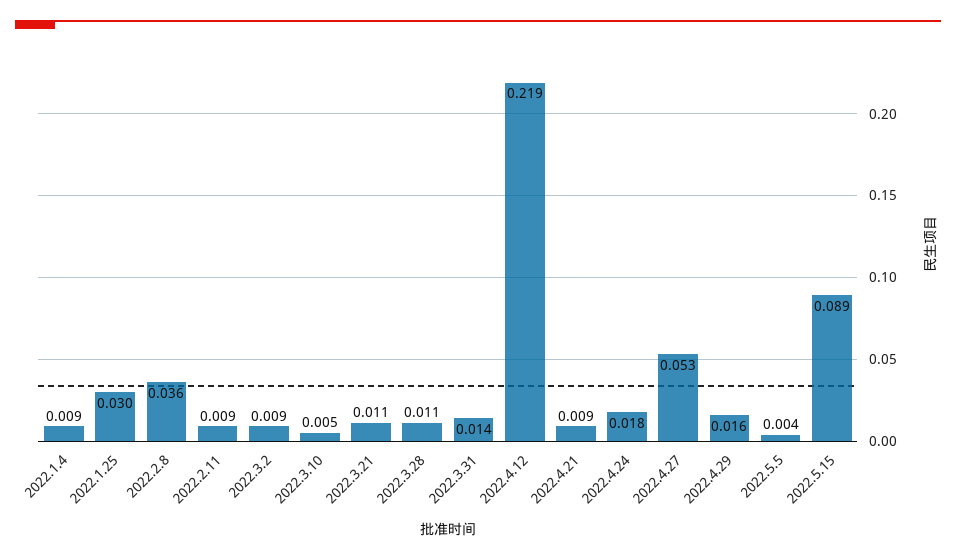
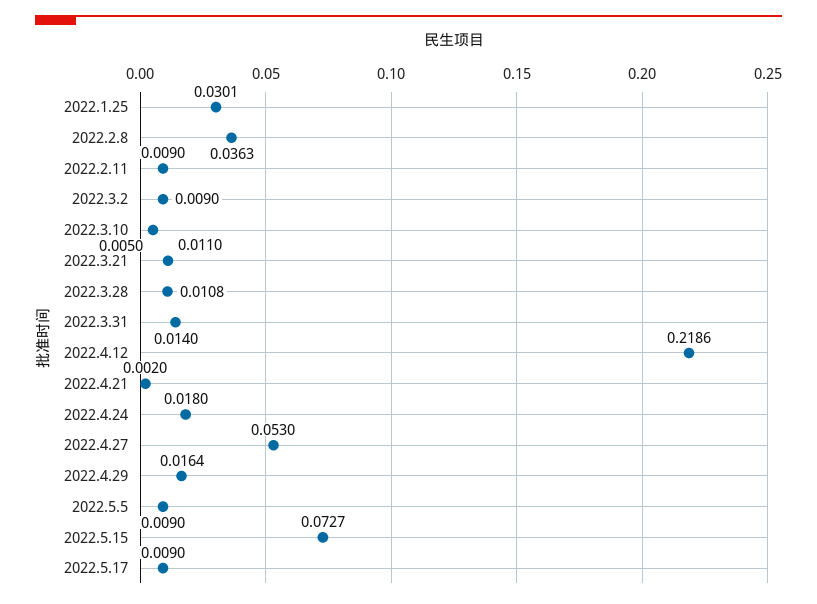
2022.1.4: 0.009 -> none
2022.4.21: 0.009 -> 0.002
2022.5.5: 0.004 -> 0.009
2022.5.15: 0.089 -> 0.0727
2022.5.17: none -> 0.009

